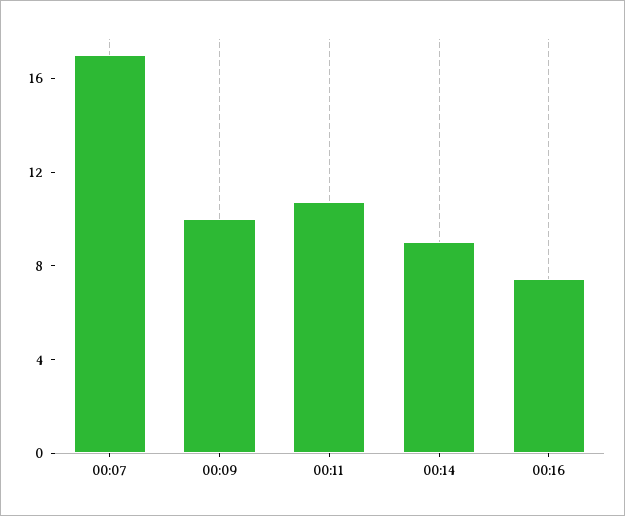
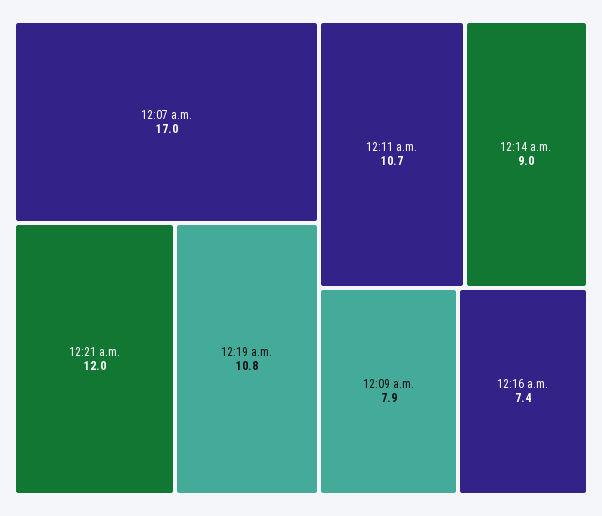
00:09: 10 -> 7.9
12:21 a.m.: none -> 12
12:19 a.m.: none -> 10.8

